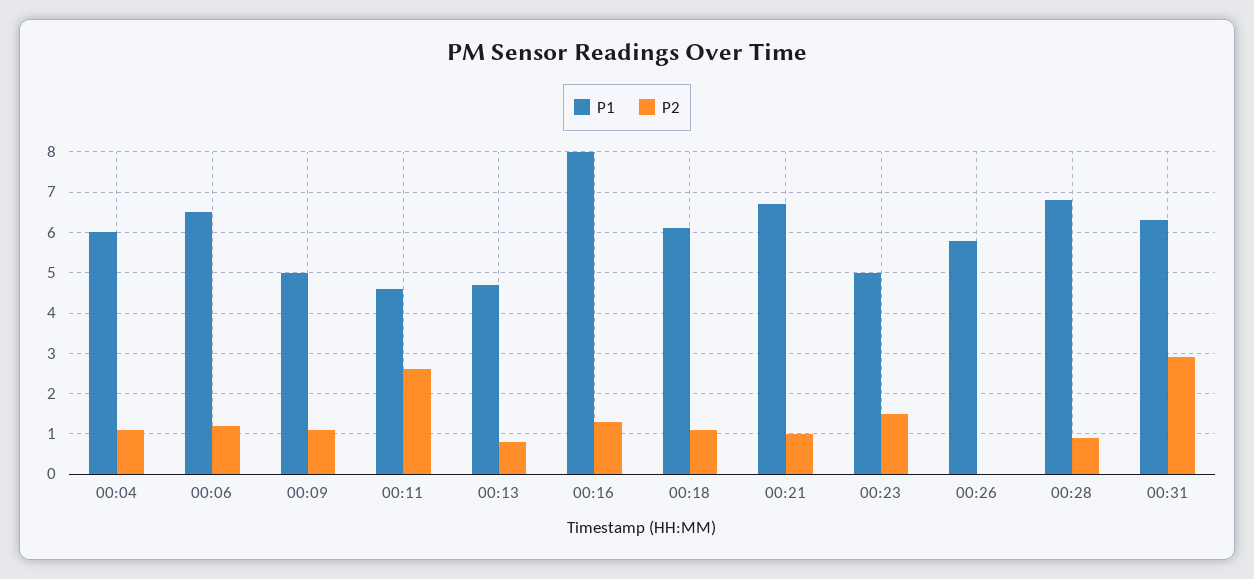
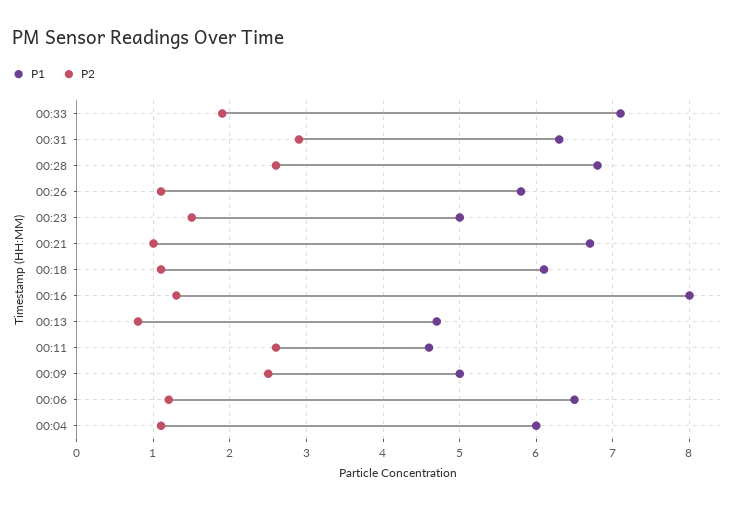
P2, 00:09: 1 -> 2.5
P2, 00:26: 0 -> 1.1
P2, 00:28: 1 -> 2.6
P1, 00:33: none -> 7.1
P2, 00:33: none -> 1.9

